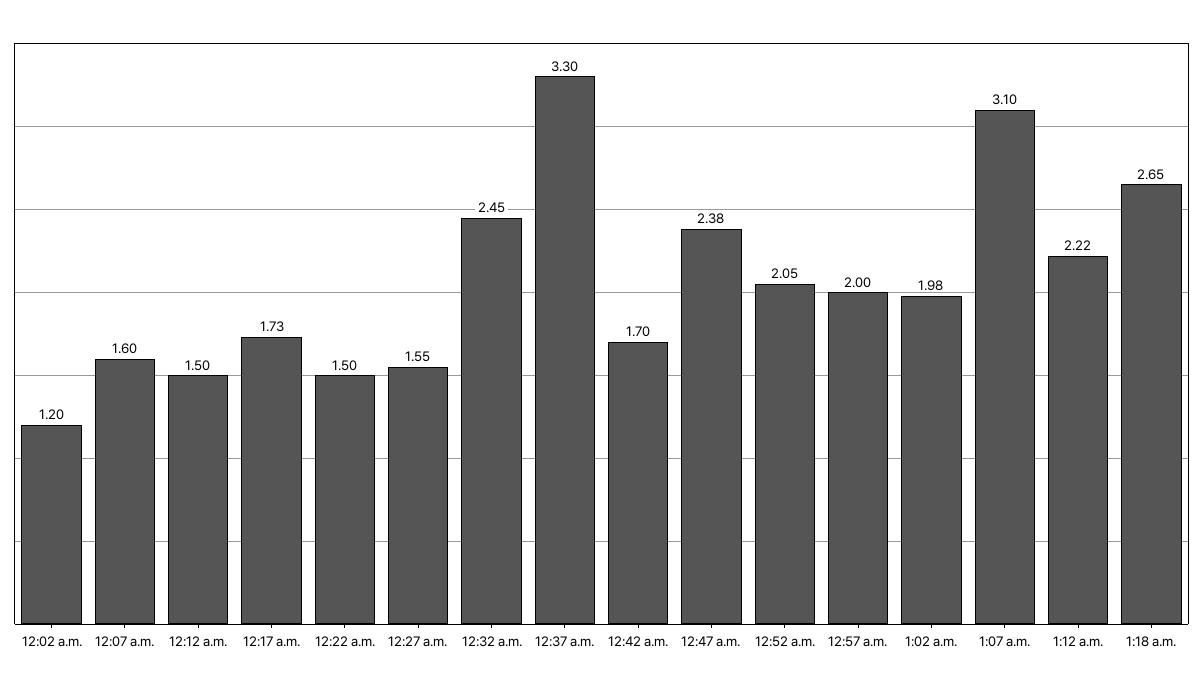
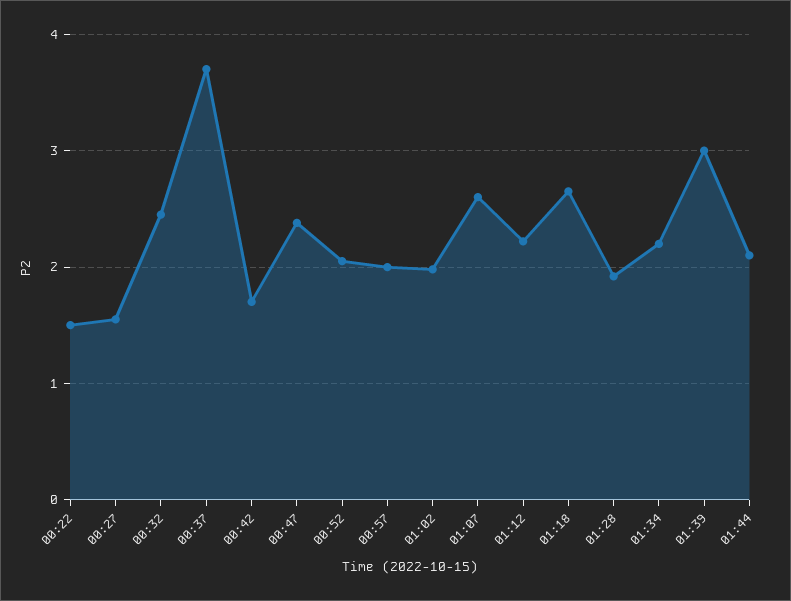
12:02 a.m.: 1.2 -> none
12:07 a.m.: 1.6 -> none
12:12 a.m.: 1.5 -> none
12:17 a.m.: 1.73 -> none
12:37 a.m.: 3.3 -> 3.7
1:07 a.m.: 3.1 -> 2.6
01:28: none -> 1.9
01:34: none -> 2.2
01:39: none -> 3
01:44: none -> 2.1

